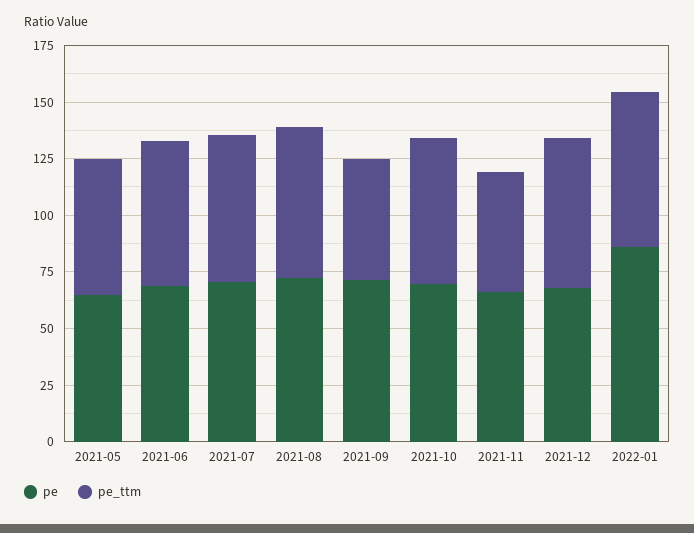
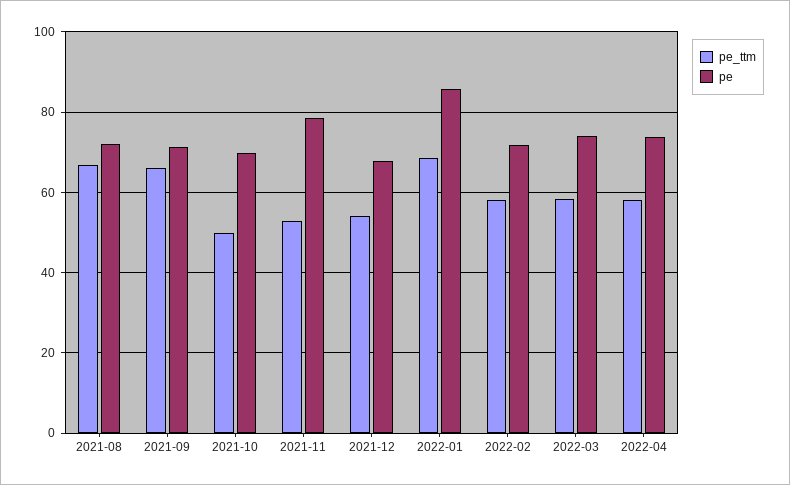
pe, 2021-05: 65 -> none
pe_ttm, 2021-05: 60 -> none
pe, 2021-06: 70 -> none
pe_ttm, 2021-06: 65 -> none
pe, 2021-07: 70 -> none
pe_ttm, 2021-07: 65 -> none
pe_ttm, 2021-09: 55 -> 66
pe_ttm, 2021-10: 65 -> 50
pe, 2021-11: 65 -> 78
pe_ttm, 2021-12: 65 -> 54
pe_ttm, 2022-02: none -> 58
pe, 2022-02: none -> 72
pe_ttm, 2022-03: none -> 58
pe, 2022-03: none -> 74
pe_ttm, 2022-04: none -> 58
pe, 2022-04: none -> 74

